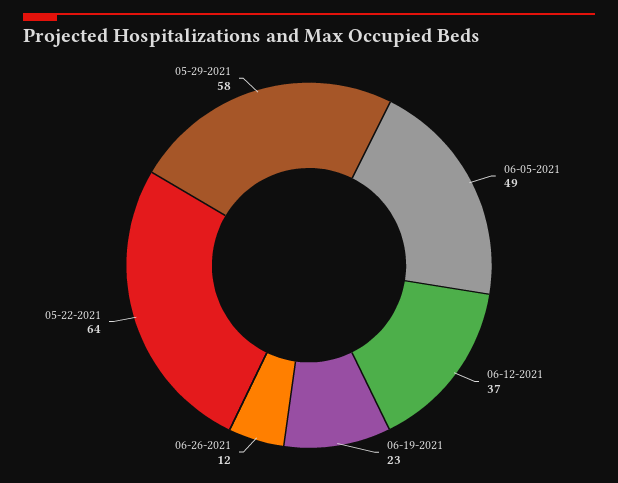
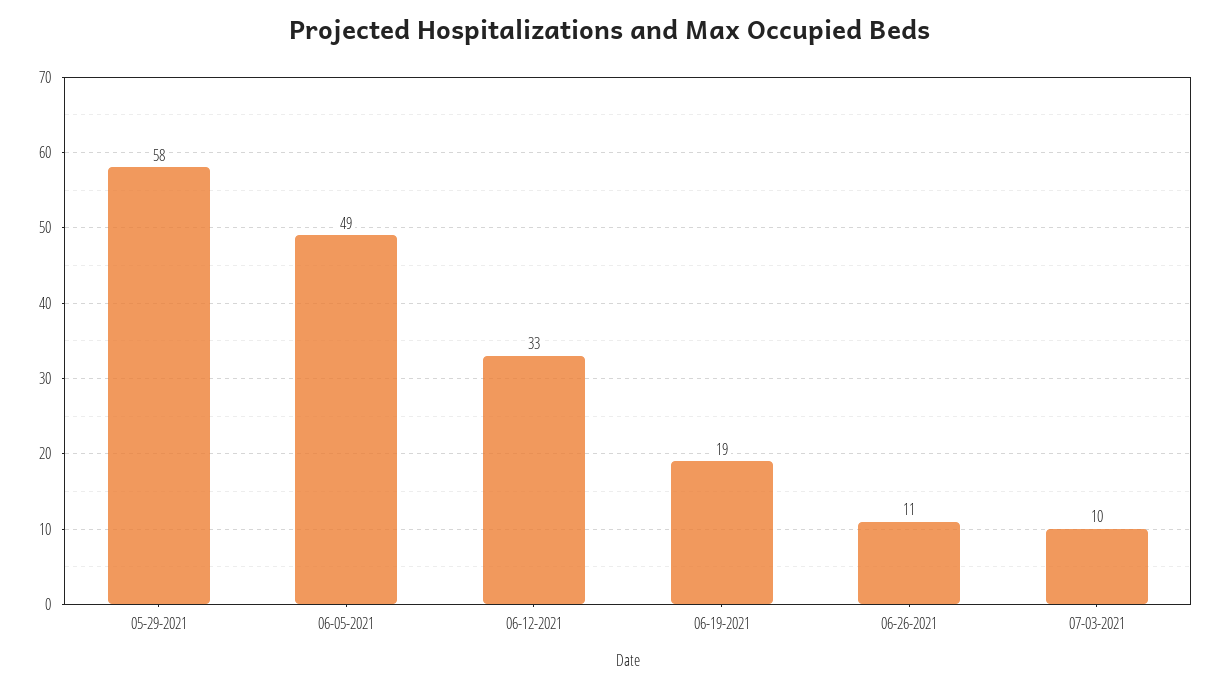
06-12-2021: 37 -> 33
06-19-2021: 23 -> 19
06-26-2021: 12 -> 11
05-22-2021: 64 -> none
07-03-2021: none -> 10

